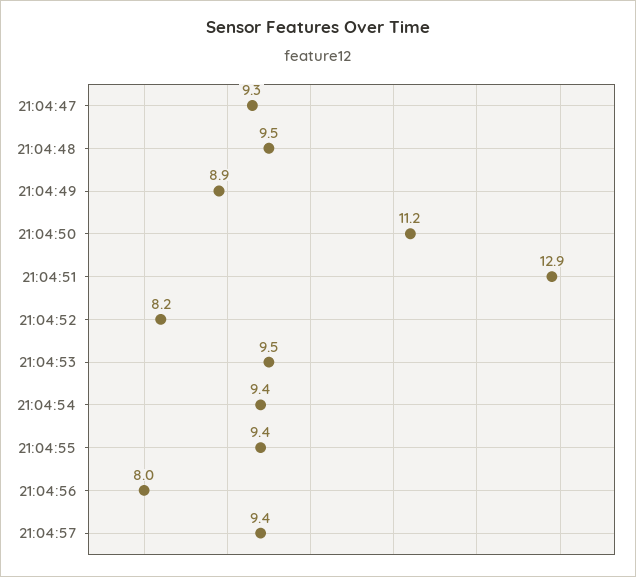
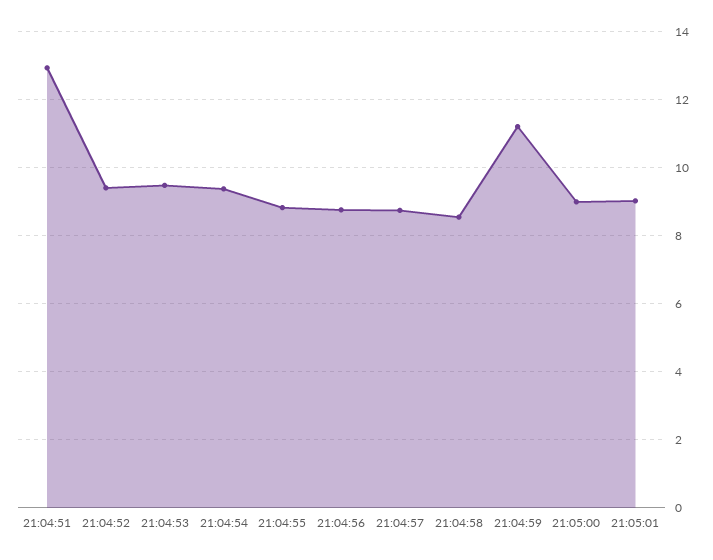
21:04:47: 9.3 -> none
21:04:48: 9.5 -> none
21:04:49: 8.9 -> none
21:04:50: 11.2 -> none
21:04:52: 8.2 -> 9.4
21:04:55: 9.4 -> 8.8
21:04:56: 8 -> 8.8
21:04:57: 9.4 -> 8.8
21:04:58: none -> 8.6
21:04:59: none -> 11.2
21:05:00: none -> 9
21:05:01: none -> 9

